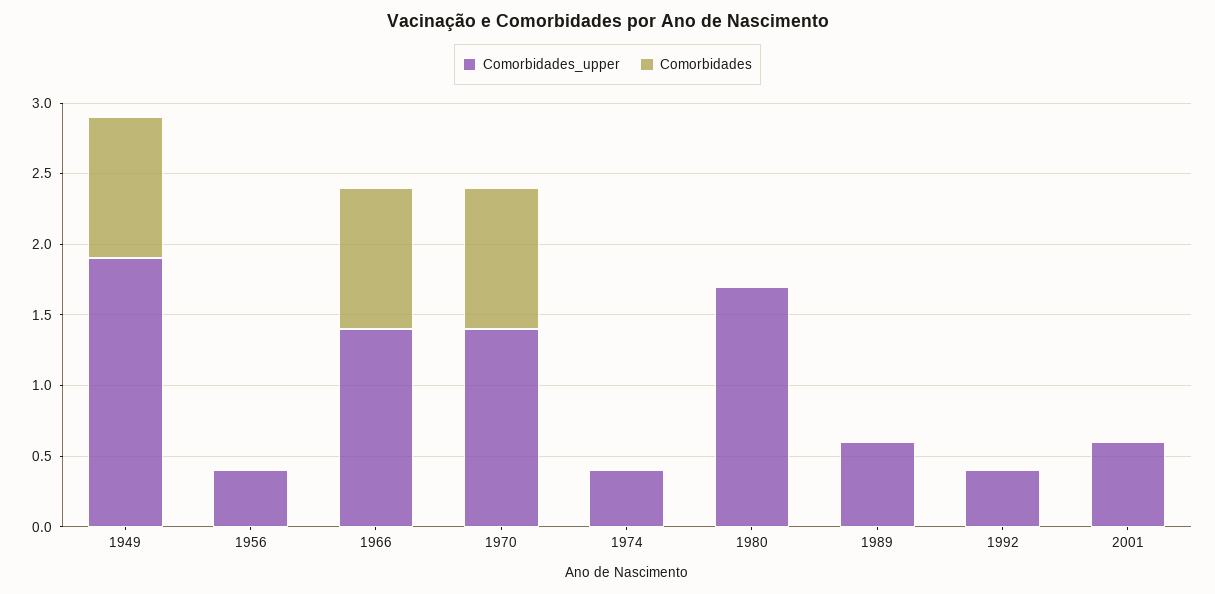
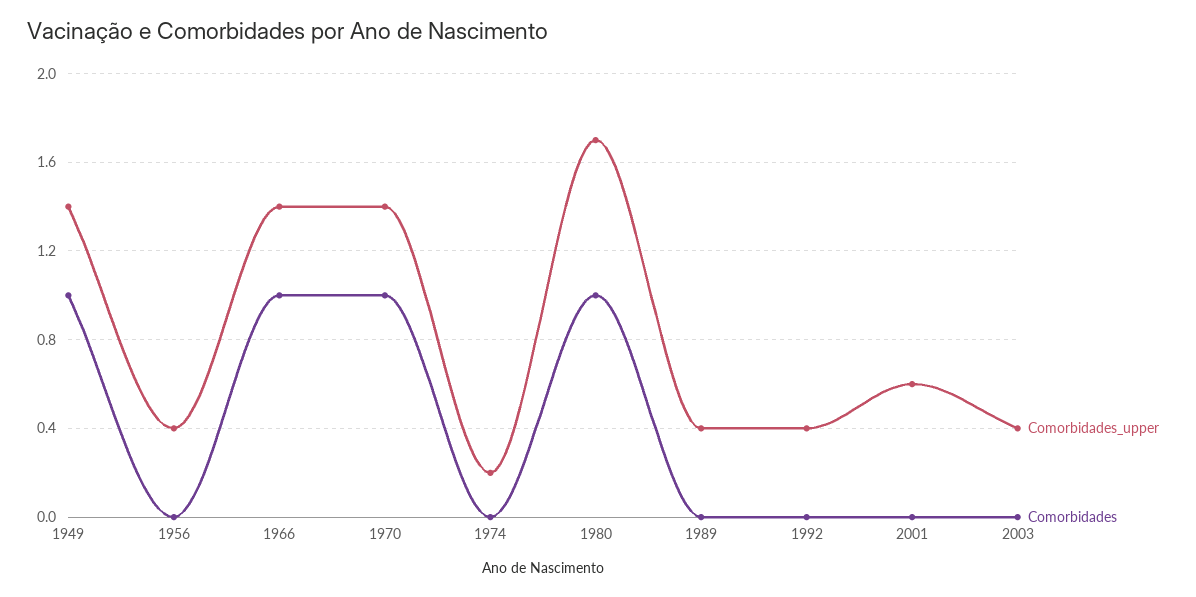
Comorbidades_upper, 1949: 1.9 -> 1.4
Comorbidades_upper, 1974: 0.4 -> 0.2
Comorbidades, 1980: 0 -> 1
Comorbidades_upper, 1989: 0.6 -> 0.4
Comorbidades_upper, 2003: none -> 0.4
Comorbidades, 2003: none -> 0

